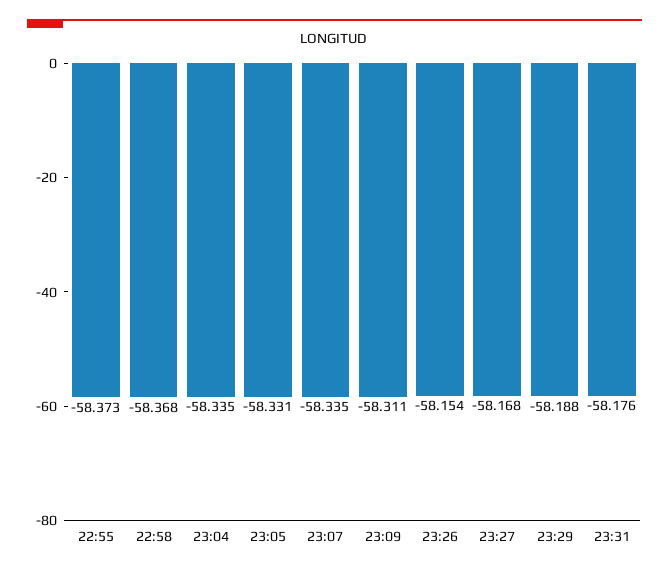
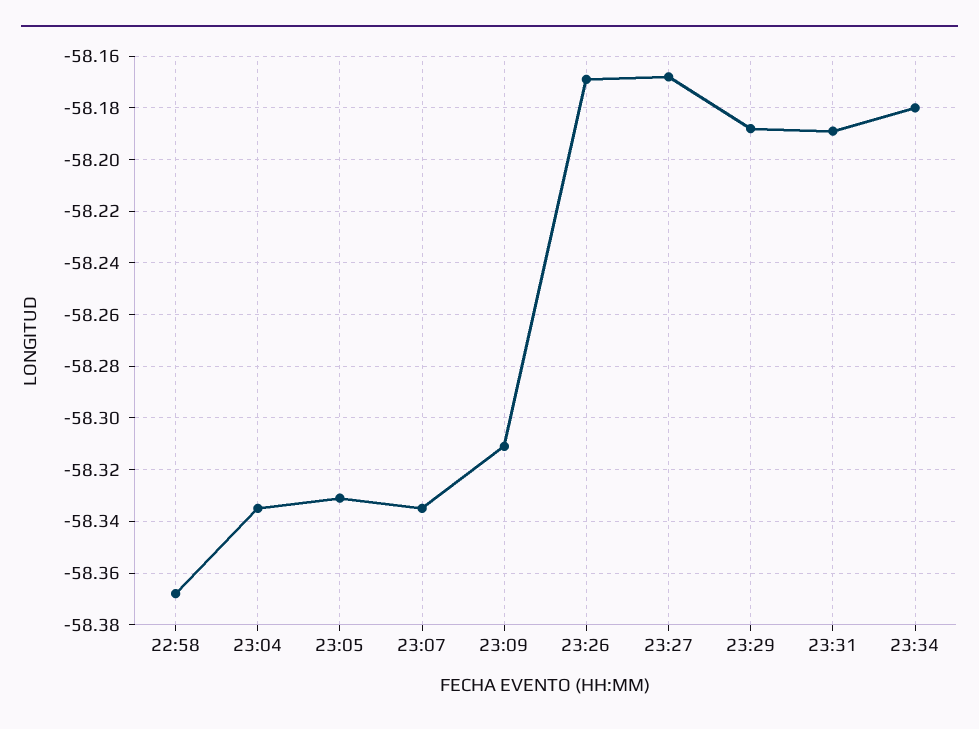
22:55: -58.373 -> none
23:26: -58.154 -> -58.17
23:31: -58.176 -> -58.19
23:34: none -> -58.18

